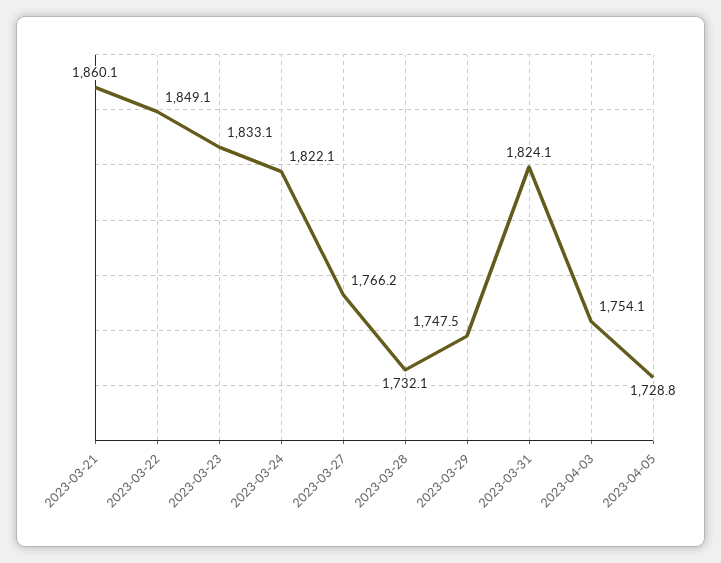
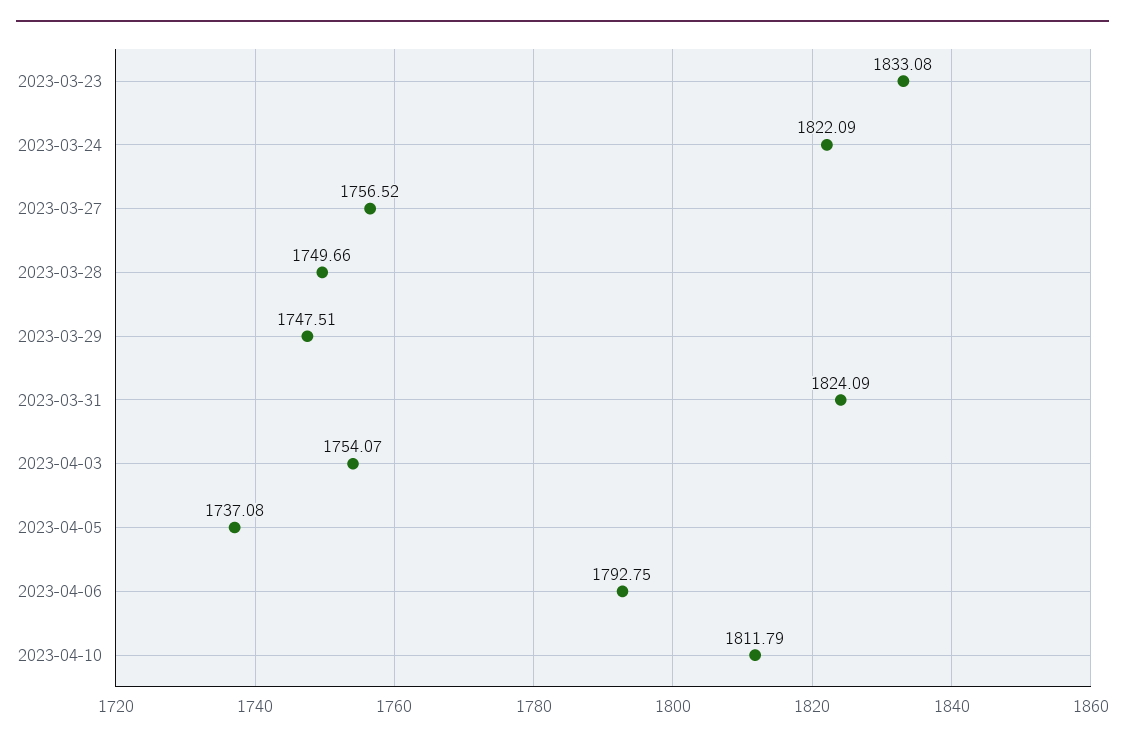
2023-03-21: 1860.1 -> none
2023-03-22: 1849.1 -> none
2023-03-27: 1766.2 -> 1756.52
2023-03-28: 1732.1 -> 1749.66
2023-04-05: 1728.8 -> 1737.08
2023-04-06: none -> 1792.75
2023-04-10: none -> 1811.79

